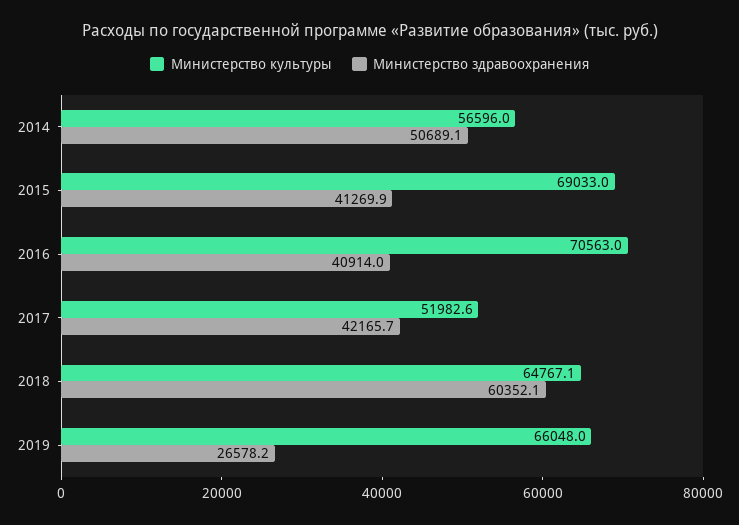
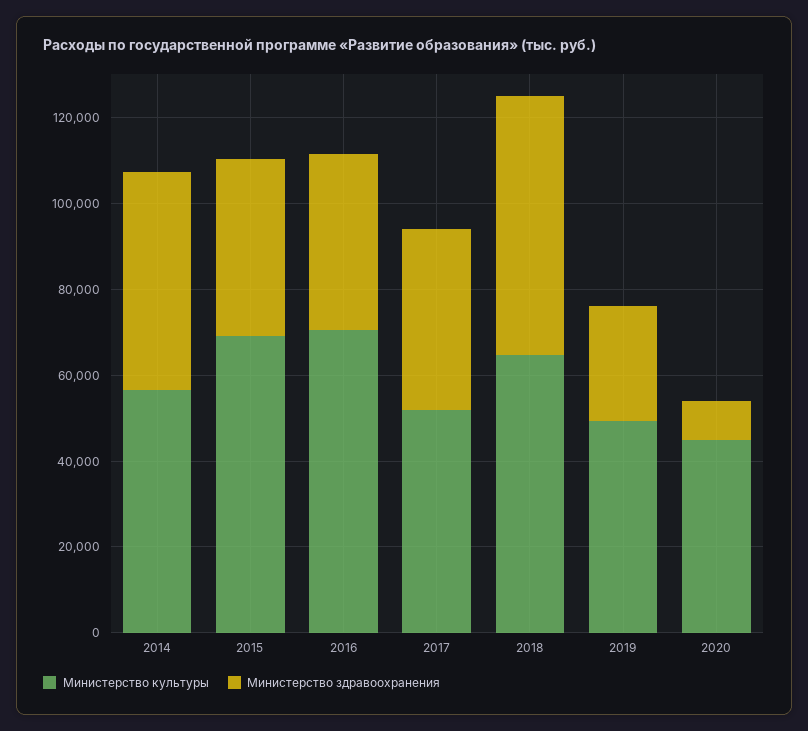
Министерство культуры, 2019: 66048 -> 50000
Министерство культуры, 2020: none -> 45000
Министерство здравоохранения, 2020: none -> 10000

